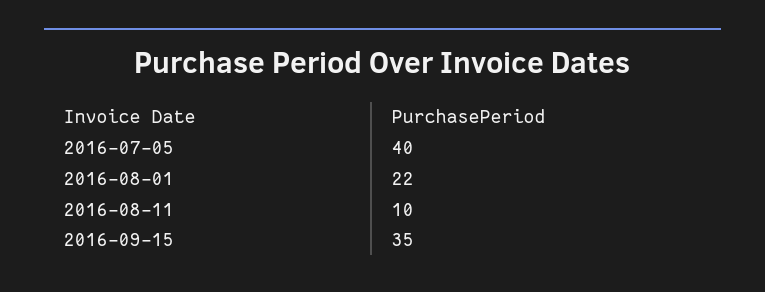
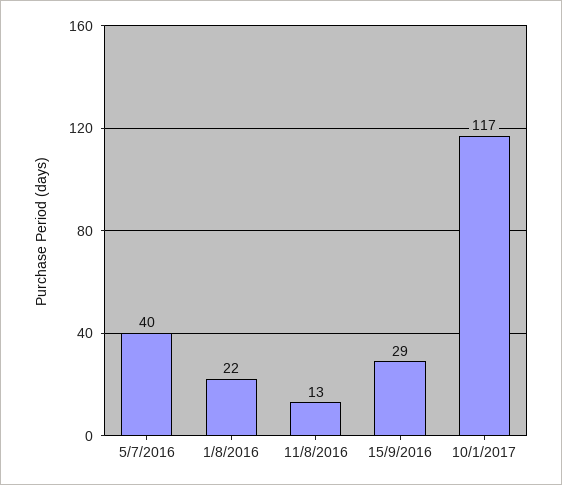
2016-08-11: 10 -> 13
2016-09-15: 35 -> 29
10/1/2017: none -> 117

